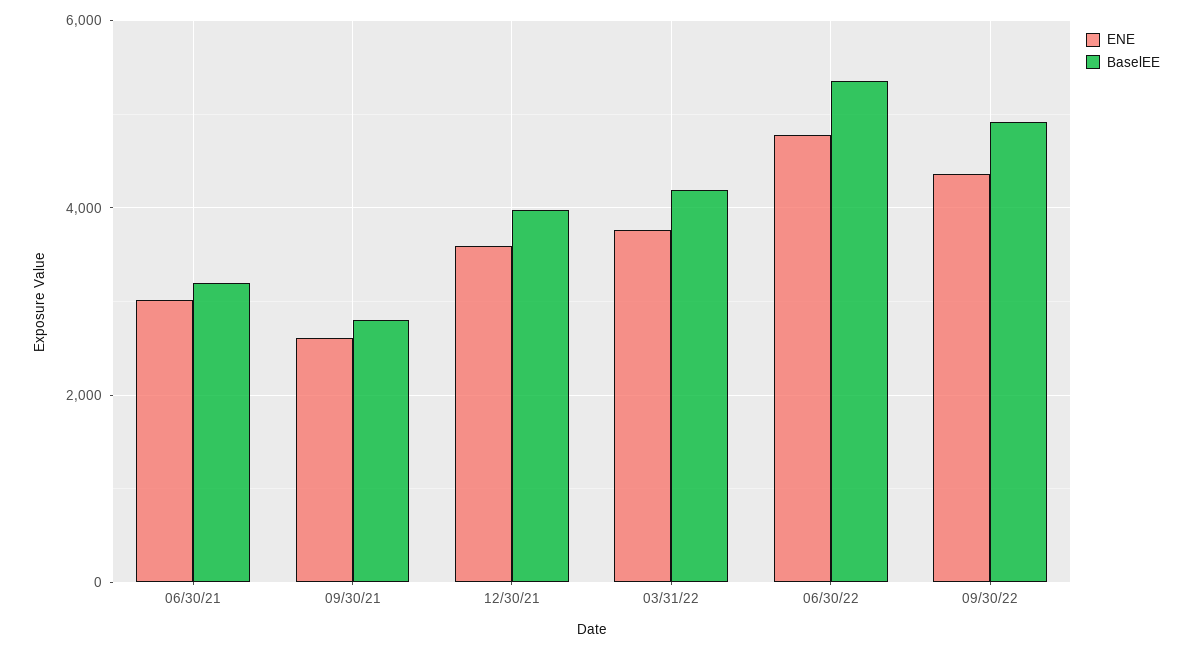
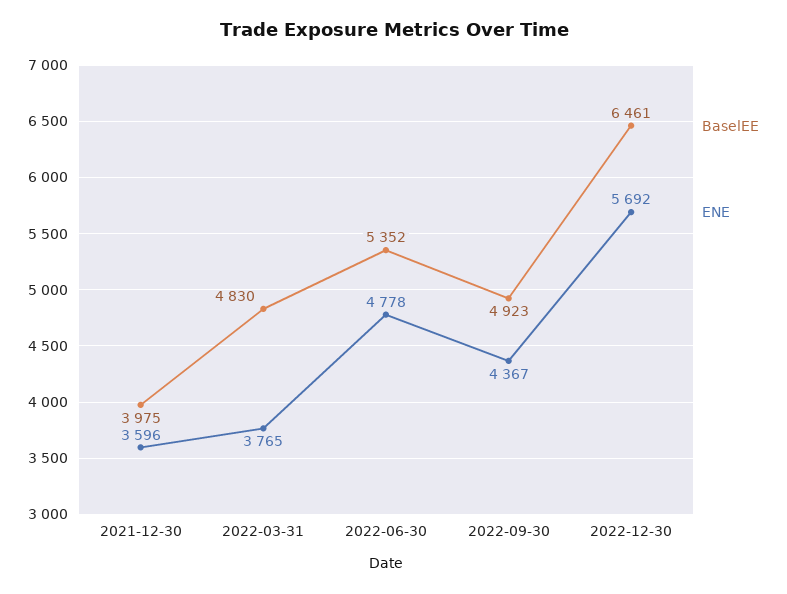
ENE, 06/30/21: 3000 -> none
BaselEE, 06/30/21: 3200 -> none
ENE, 09/30/21: 2600 -> none
BaselEE, 09/30/21: 2800 -> none
BaselEE, 03/31/22: 4200 -> 4830
BaselEE, 2022-12-30: none -> 6461
ENE, 2022-12-30: none -> 5692

